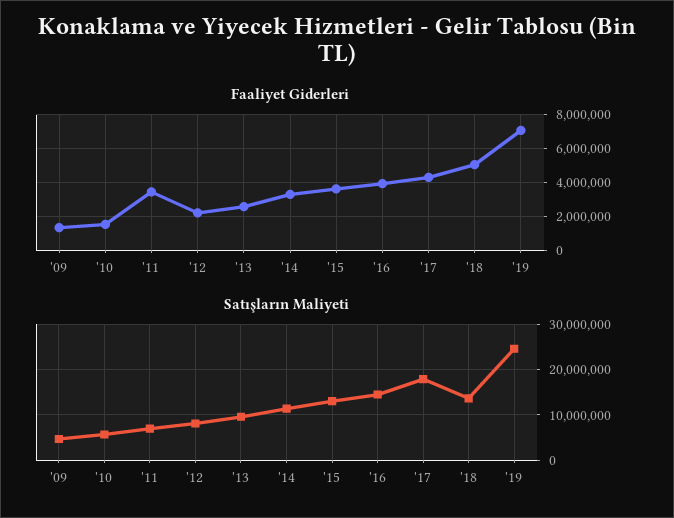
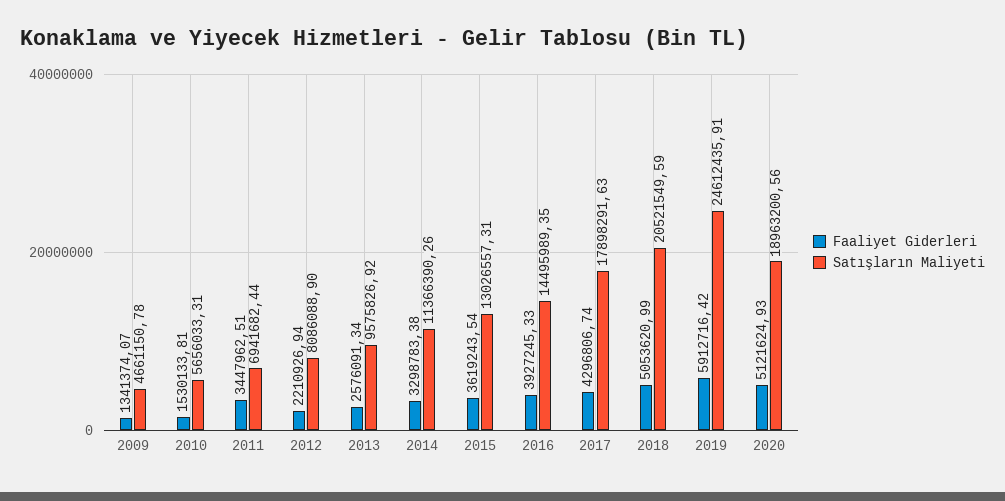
Faaliyet Giderleri, '19: 7000000 -> 5912716.42
Satışların Maliyeti, '18: 14000000 -> 20521549.59
Faaliyet Giderleri, 2020: none -> 5121624.93
Satışların Maliyeti, 2020: none -> 18963200.56

